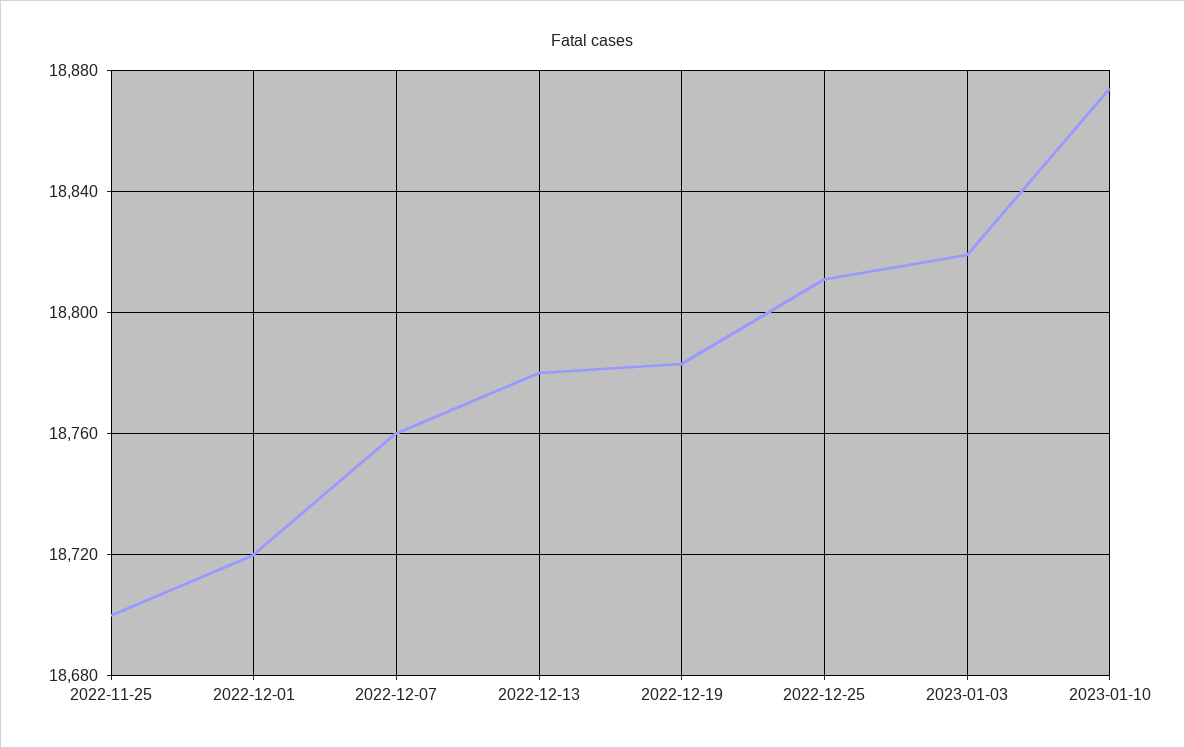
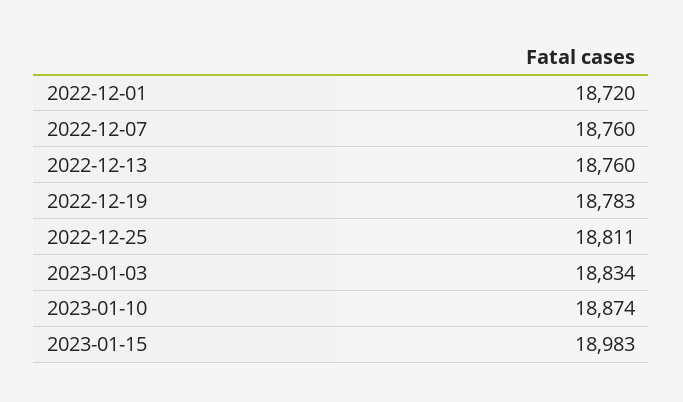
2022-11-25: 18700 -> none
2022-12-13: 18780 -> 18760
2023-01-03: 18820 -> 18834
2023-01-15: none -> 18983

